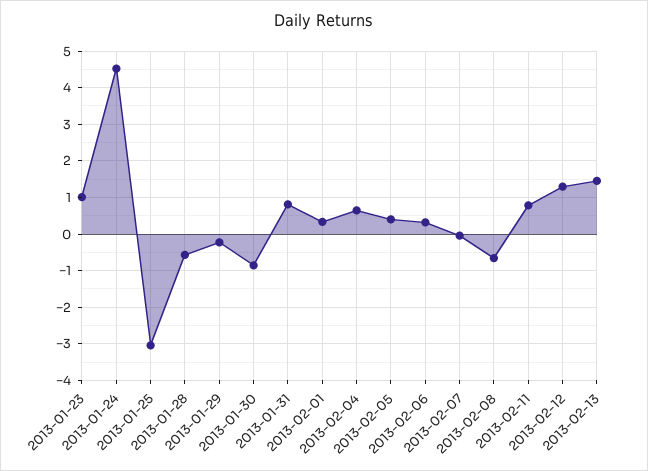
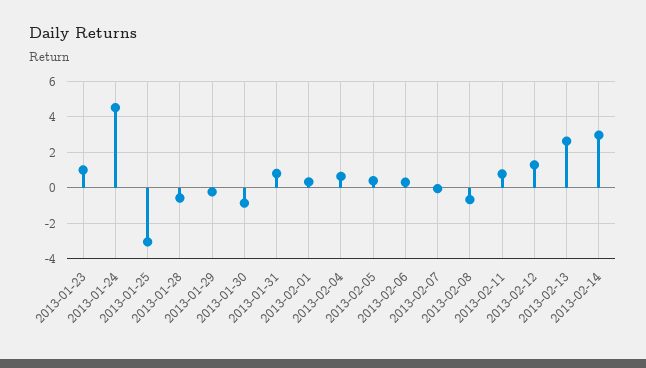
2013-02-13: 1.4 -> 2.5
2013-02-14: none -> 3

